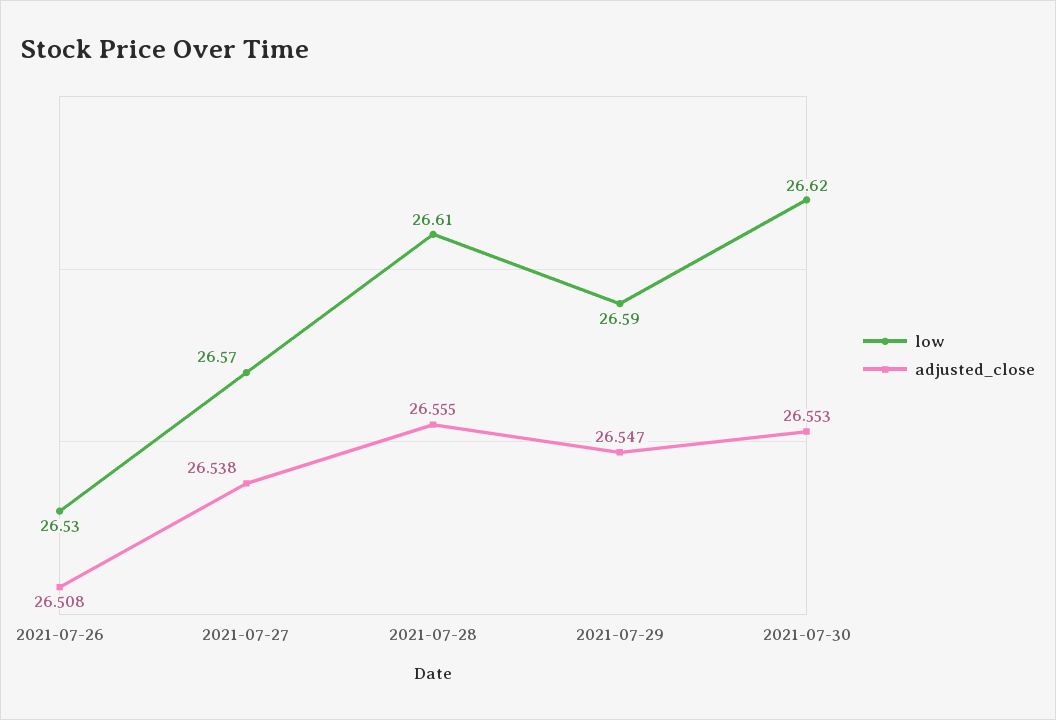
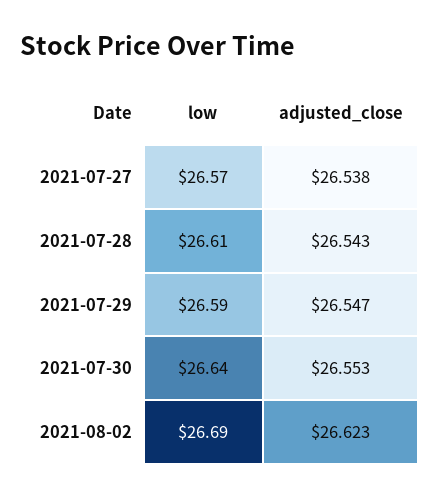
low, 2021-07-26: 26.53 -> none
adjusted_close, 2021-07-26: 26.508 -> none
adjusted_close, 2021-07-28: 26.555 -> 26.543
low, 2021-07-30: 26.62 -> 26.64
low, 2021-08-02: none -> 26.69
adjusted_close, 2021-08-02: none -> 26.623

